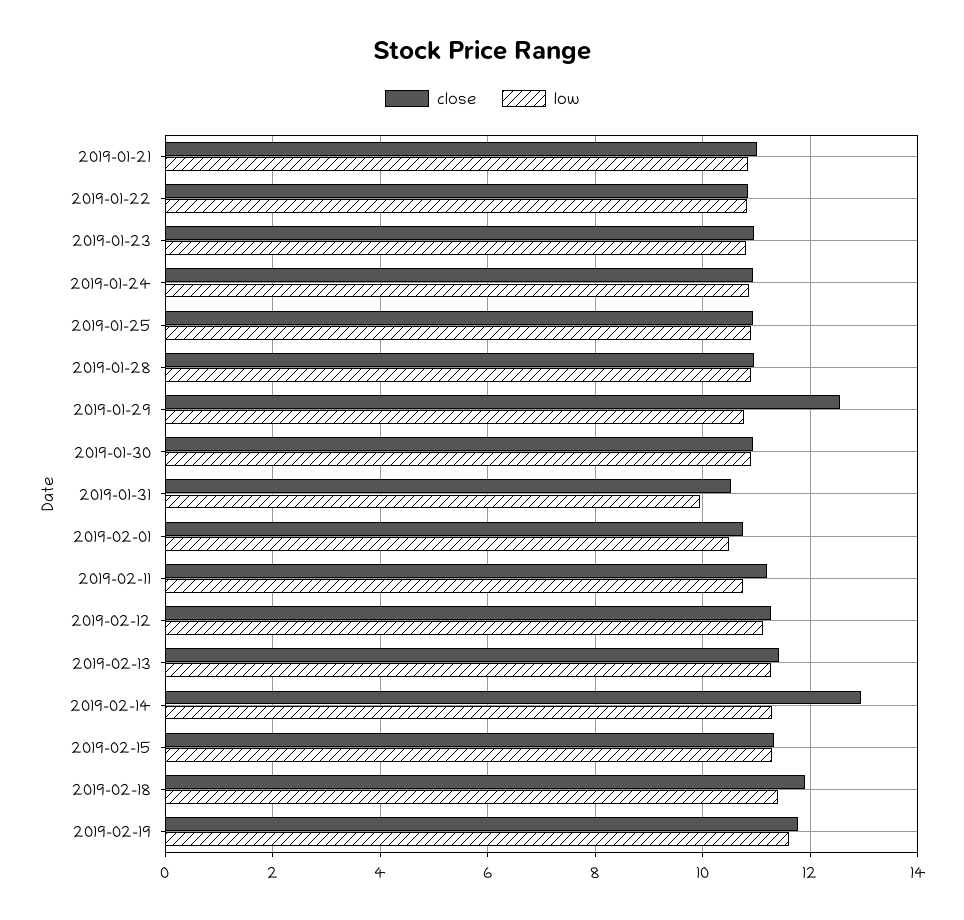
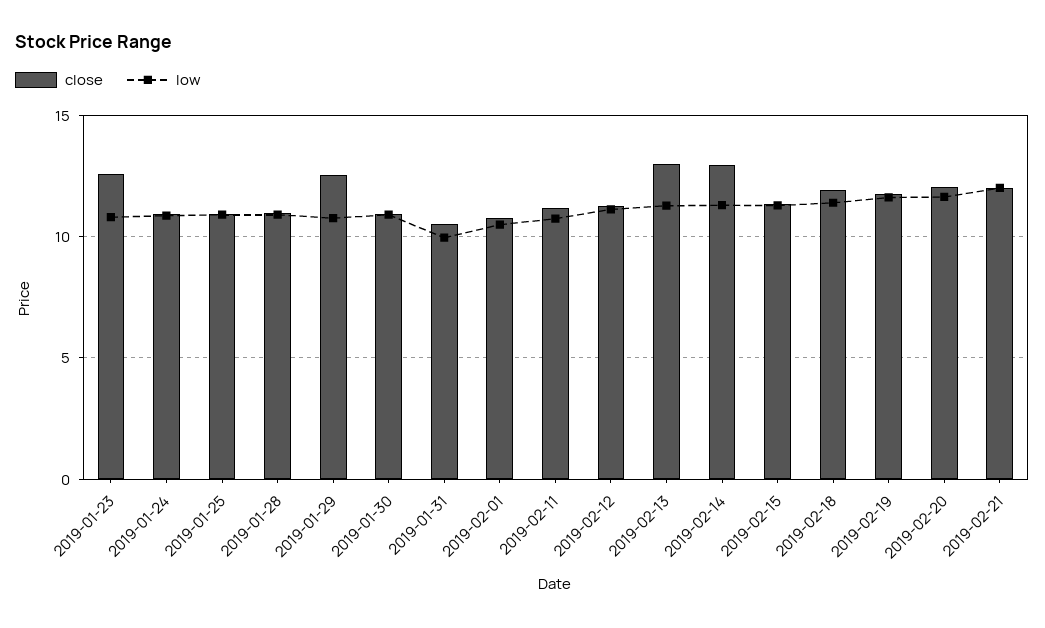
close, 2019-01-21: 11 -> none
low, 2019-01-21: 10.8 -> none
close, 2019-01-22: 10.8 -> none
low, 2019-01-22: 10.8 -> none
close, 2019-01-23: 11 -> 12.5
close, 2019-02-13: 11.4 -> 13
close, 2019-02-20: none -> 12
low, 2019-02-20: none -> 11.5
close, 2019-02-21: none -> 12
low, 2019-02-21: none -> 12

